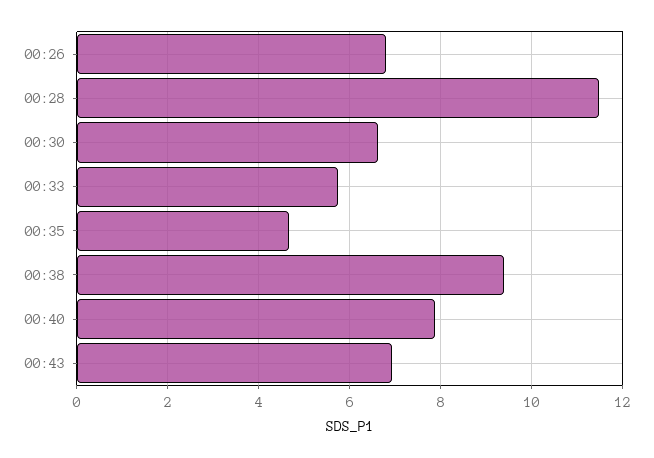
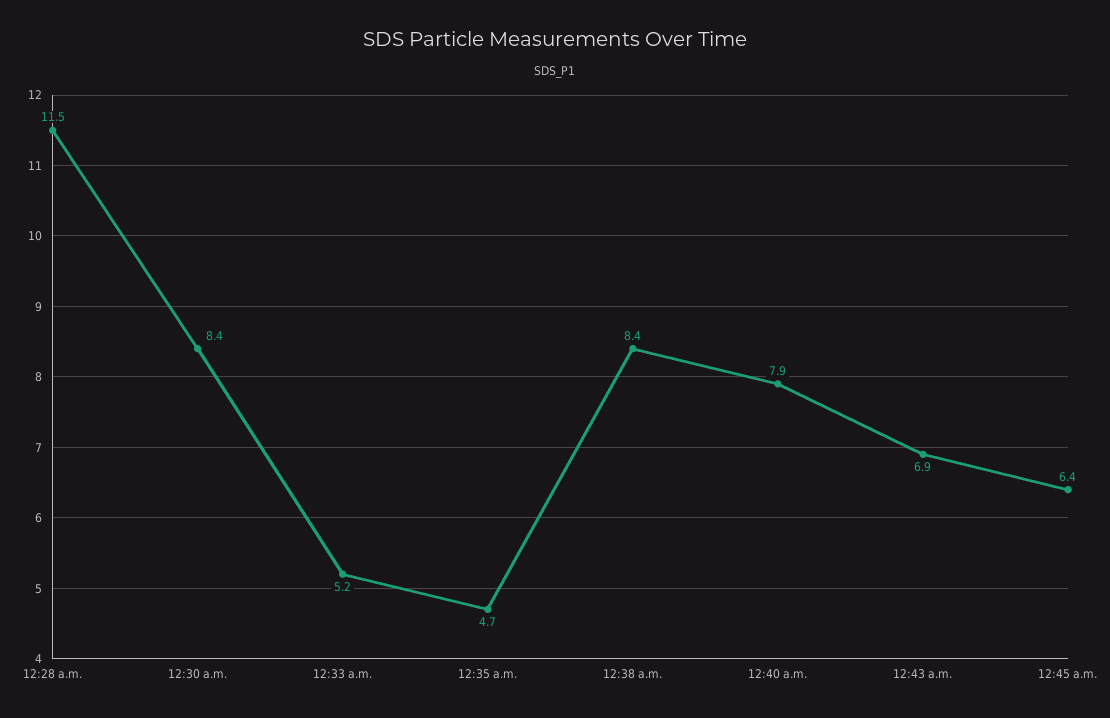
00:26: 6.8 -> none
00:30: 6.6 -> 8.4
00:33: 5.8 -> 5.2
00:38: 9.4 -> 8.4
12:45 a.m.: none -> 6.4

